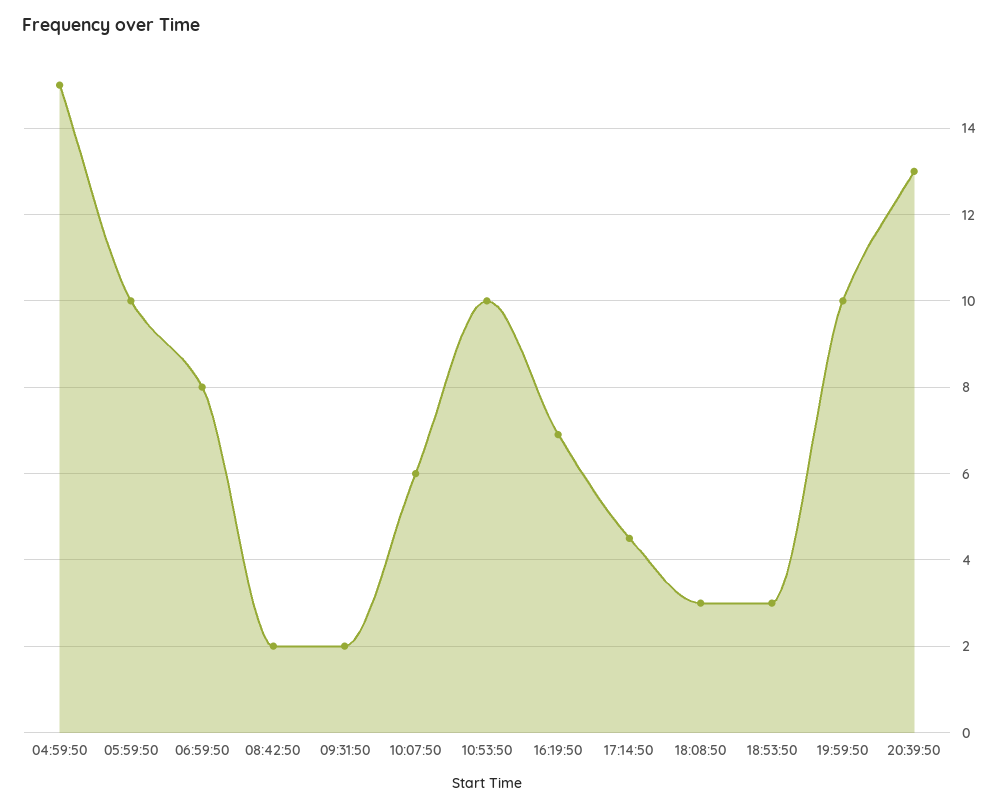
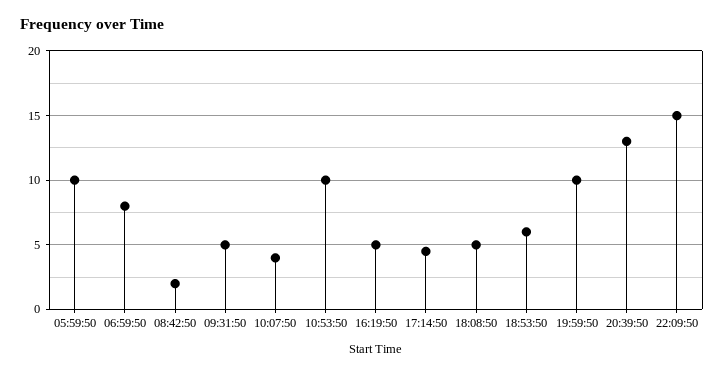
04:59:50: 15 -> none
09:31:50: 2 -> 5
10:07:50: 6 -> 4
16:19:50: 7 -> 5
18:08:50: 3 -> 5
18:53:50: 3 -> 6
22:09:50: none -> 15

